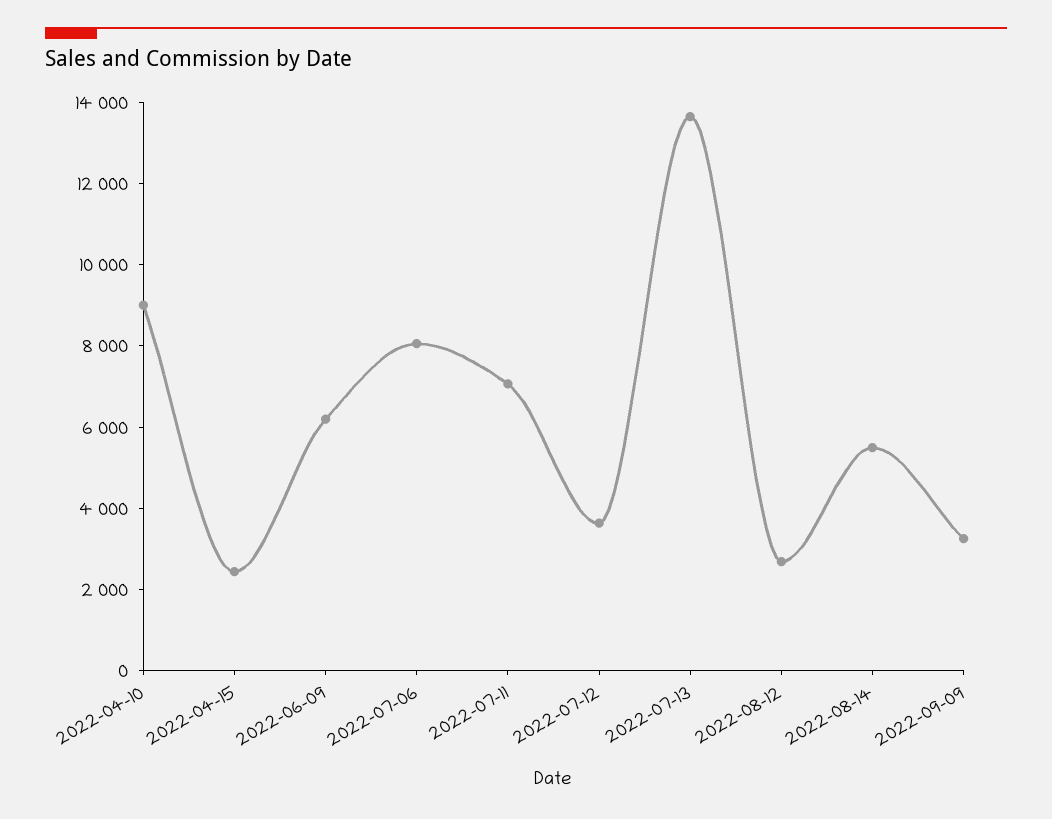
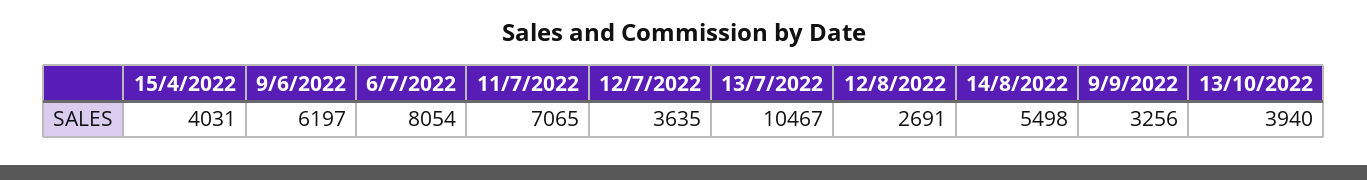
2022-04-10: 9000 -> none
2022-04-15: 2500 -> 4031
2022-07-13: 13500 -> 10467
13/10/2022: none -> 3940

